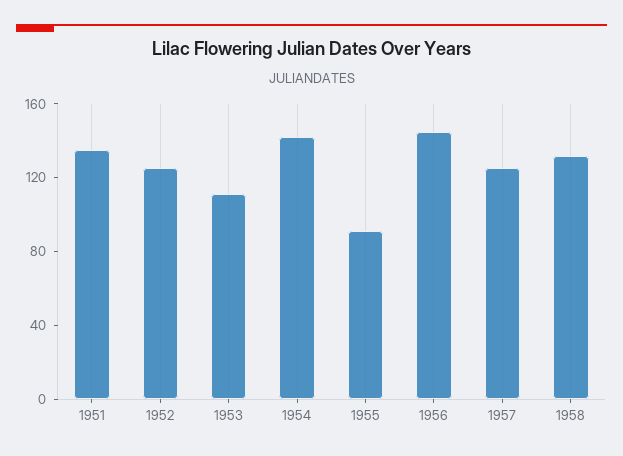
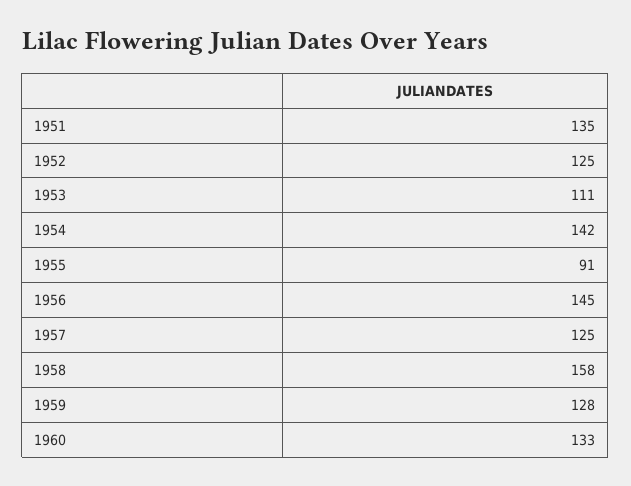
1958: 130 -> 158
1959: none -> 128
1960: none -> 133

